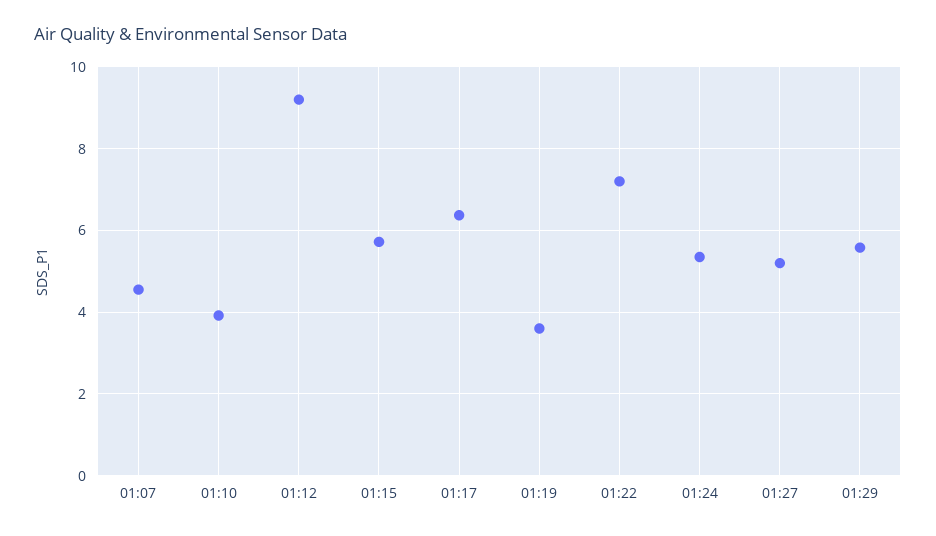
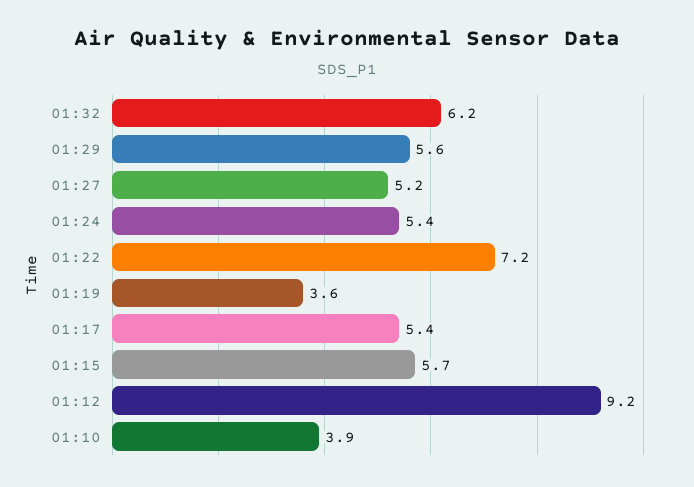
01:07: 4.6 -> none
01:17: 6.4 -> 5.4
01:32: none -> 6.2

